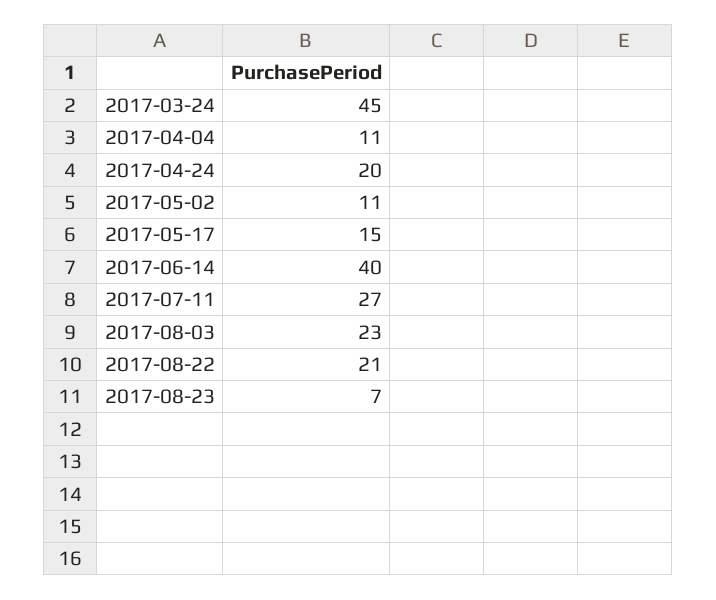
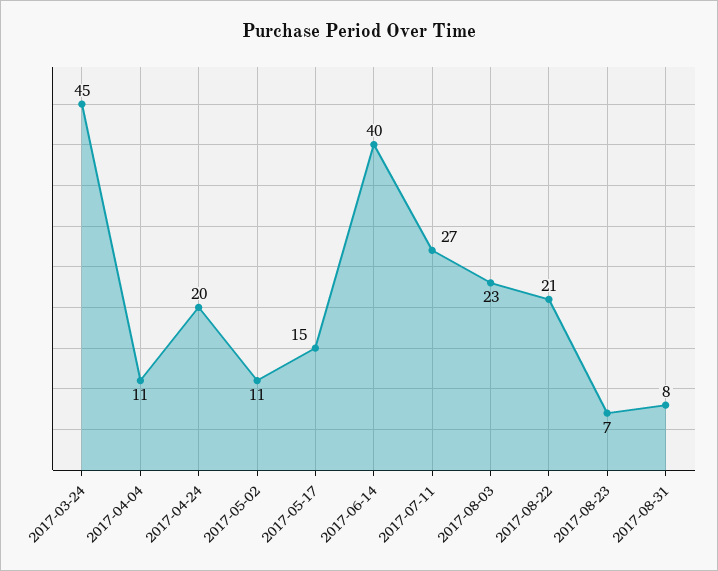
2017-08-31: none -> 8

